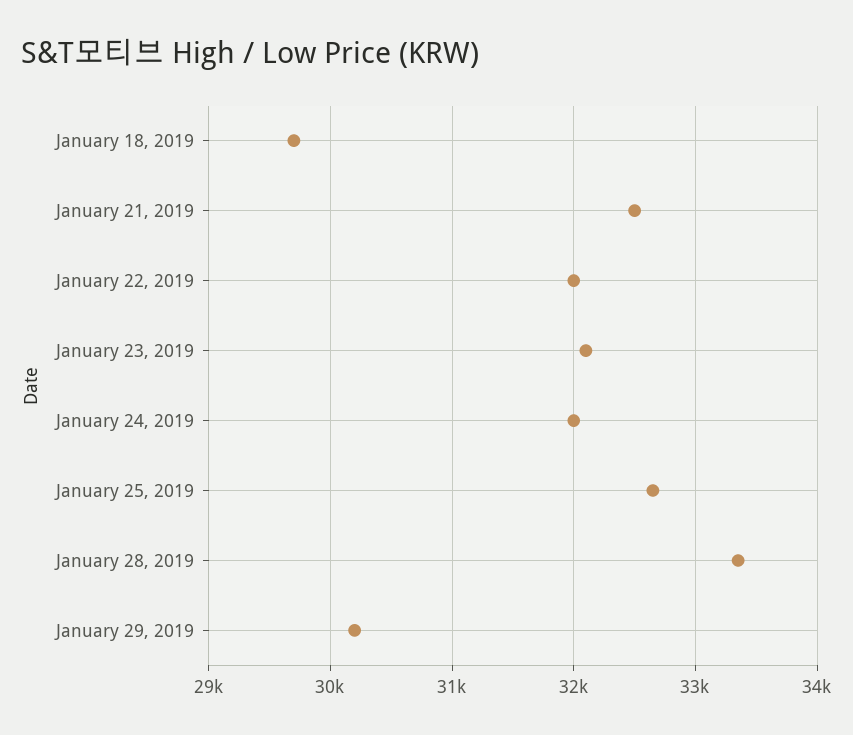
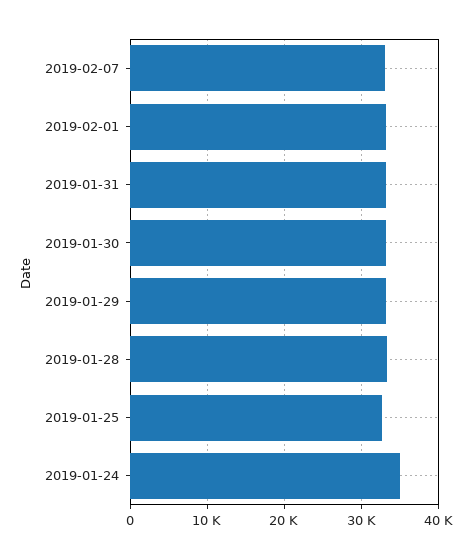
January 18, 2019: 29700 -> none
January 21, 2019: 32500 -> none
January 22, 2019: 32000 -> none
January 23, 2019: 32100 -> none
January 24, 2019: 32000 -> 35000
January 29, 2019: 30200 -> 33000
2019-02-07: none -> 33000
2019-02-01: none -> 33000
2019-01-31: none -> 33000
2019-01-30: none -> 33000

